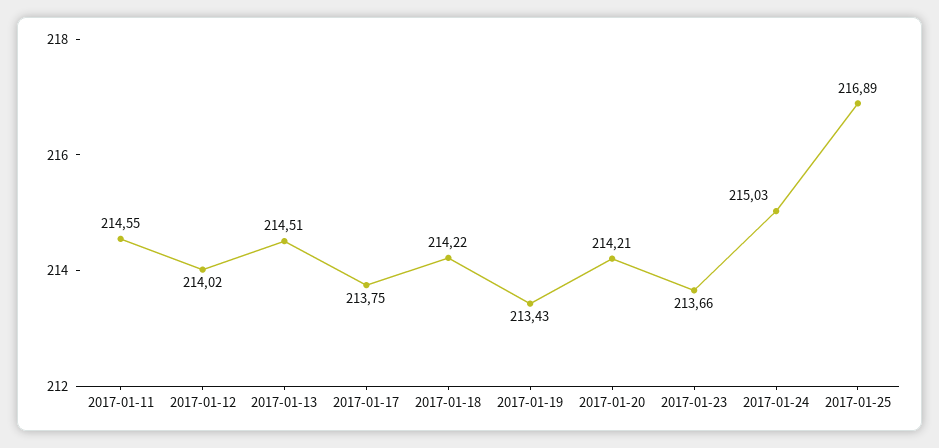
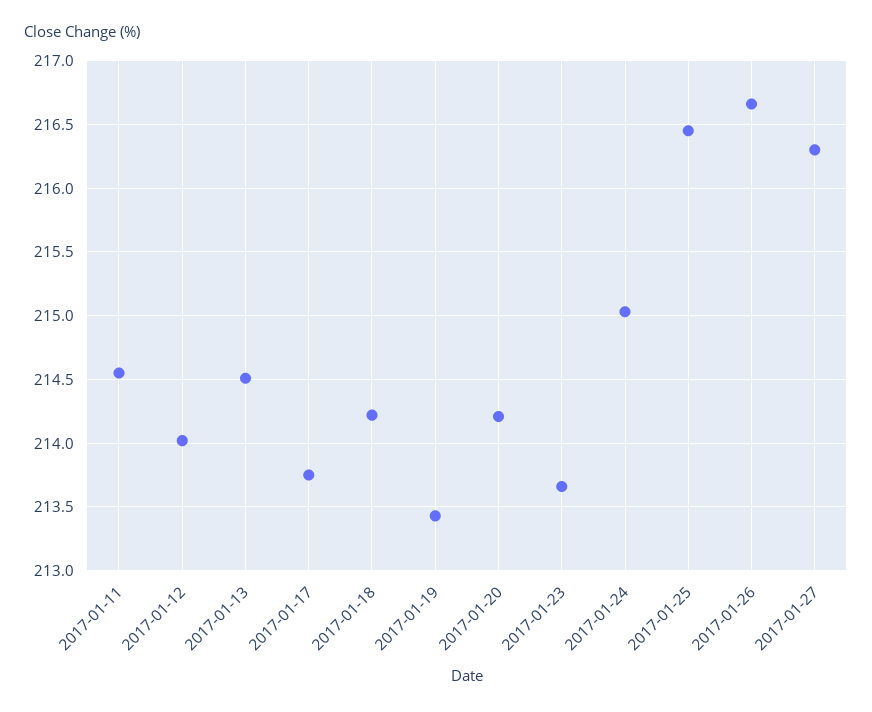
2017-01-25: 216.89 -> 216.45
2017-01-26: none -> 216.65
2017-01-27: none -> 216.3

